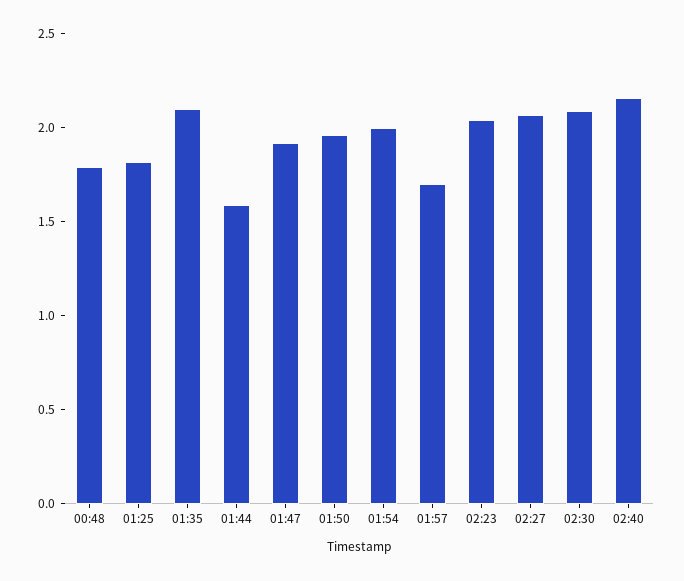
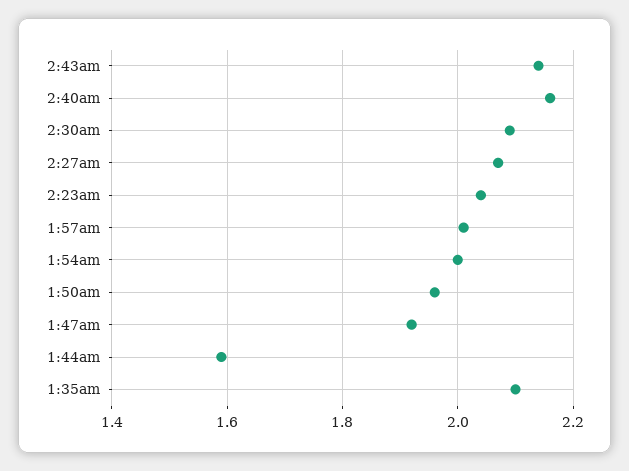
00:48: 1.8 -> none
01:25: 1.8 -> none
01:57: 1.7 -> 2
2:43am: none -> 2.15

